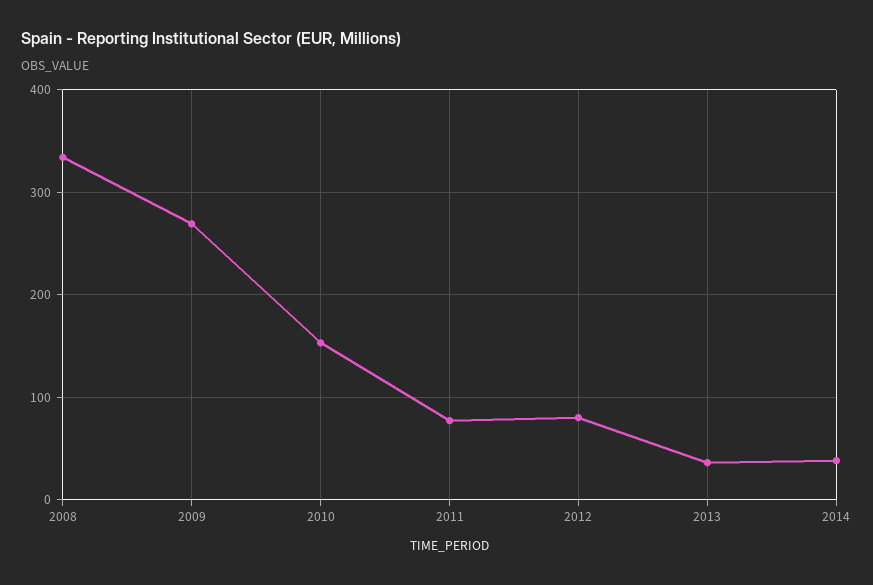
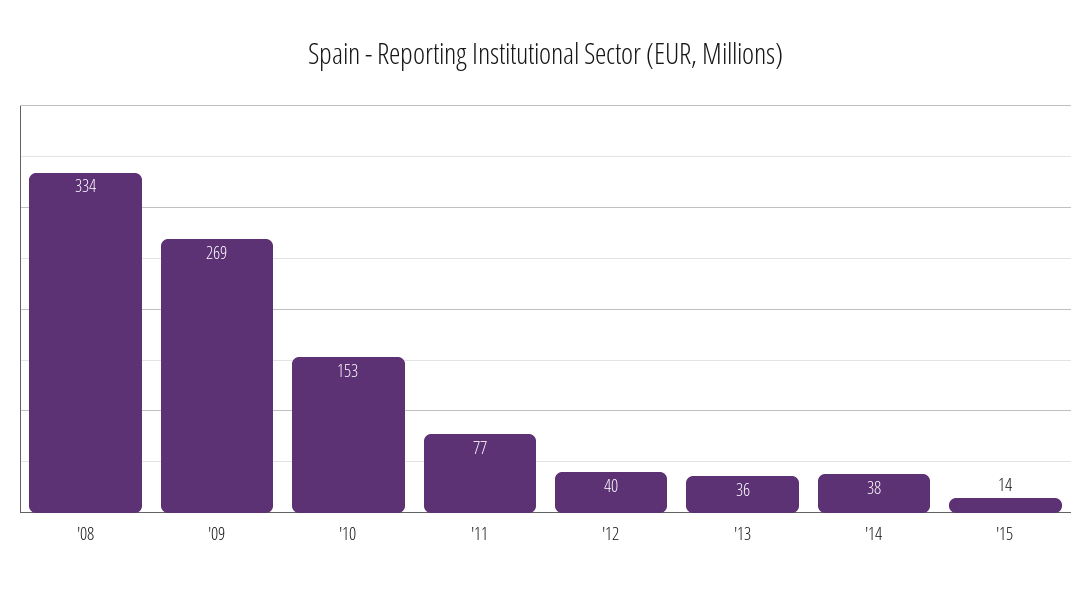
2012: 80 -> 40
'15: none -> 14

